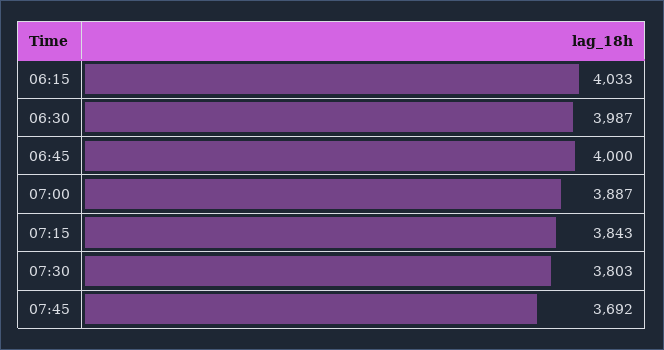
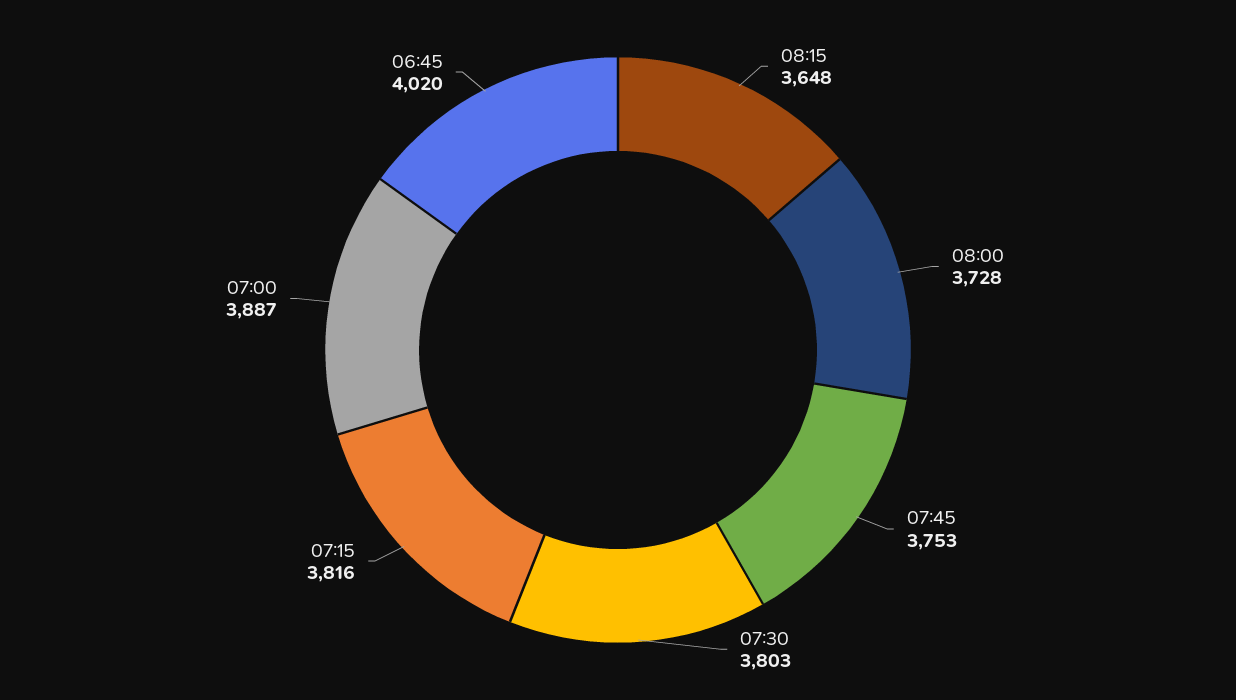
06:15: 4033 -> none
06:30: 3987 -> none
06:45: 4000 -> 4020
07:15: 3843 -> 3816
07:45: 3692 -> 3753
08:15: none -> 3648
08:00: none -> 3728

